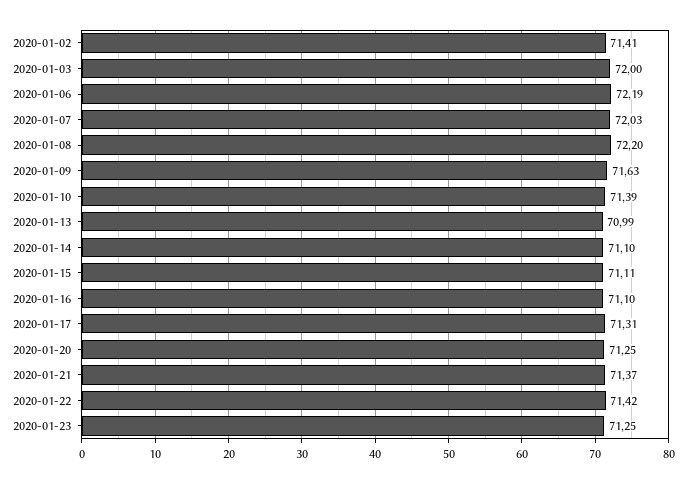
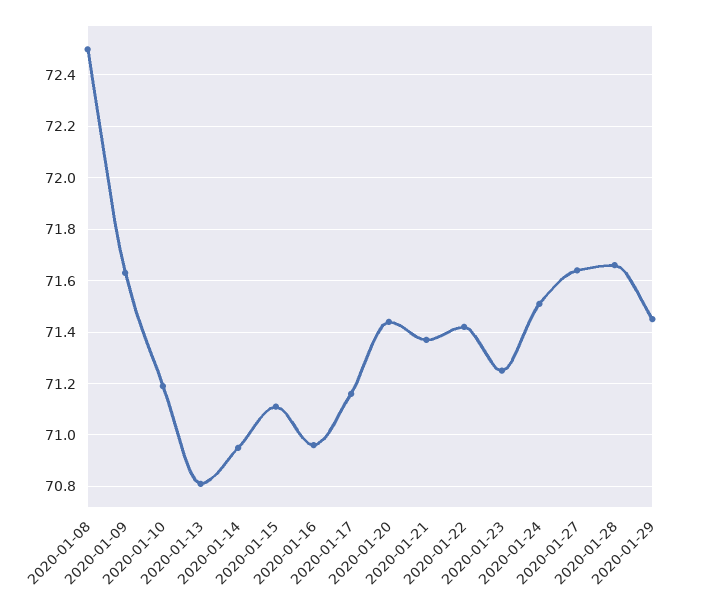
2020-01-02: 71.41 -> none
2020-01-03: 72 -> none
2020-01-06: 72.19 -> none
2020-01-07: 72.03 -> none
2020-01-08: 72.2 -> 72.5
2020-01-10: 71.39 -> 71.2
2020-01-13: 70.99 -> 70.8
2020-01-14: 71.1 -> 70.95
2020-01-16: 71.1 -> 70.95
2020-01-17: 71.31 -> 71.15
2020-01-20: 71.25 -> 71.45
2020-01-24: none -> 71.5
2020-01-27: none -> 71.65
2020-01-28: none -> 71.65
2020-01-29: none -> 71.45

